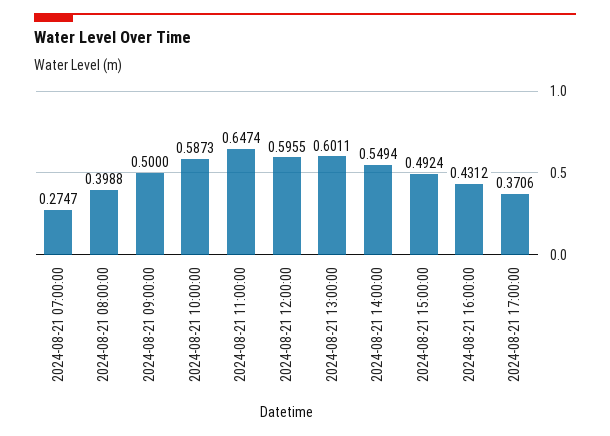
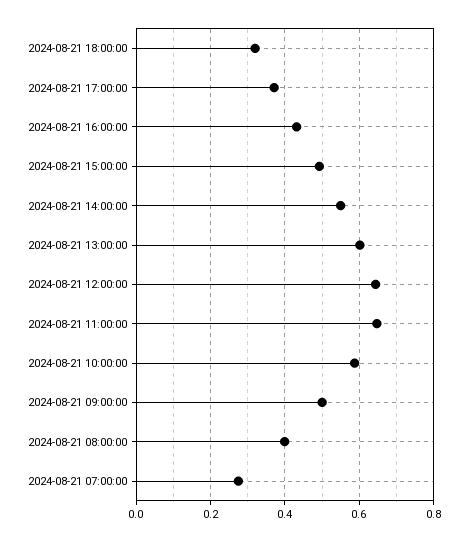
2024-08-21 12:00:00: 0.5955 -> 0.64
2024-08-21 18:00:00: none -> 0.32

